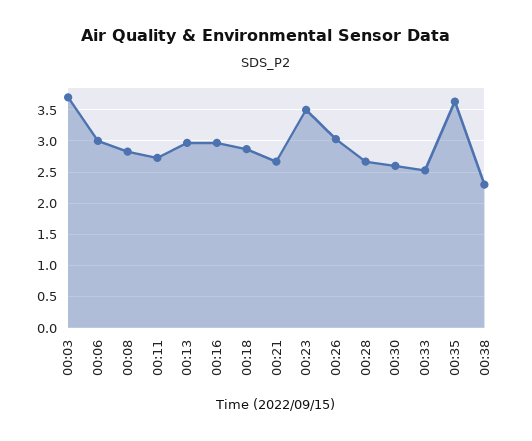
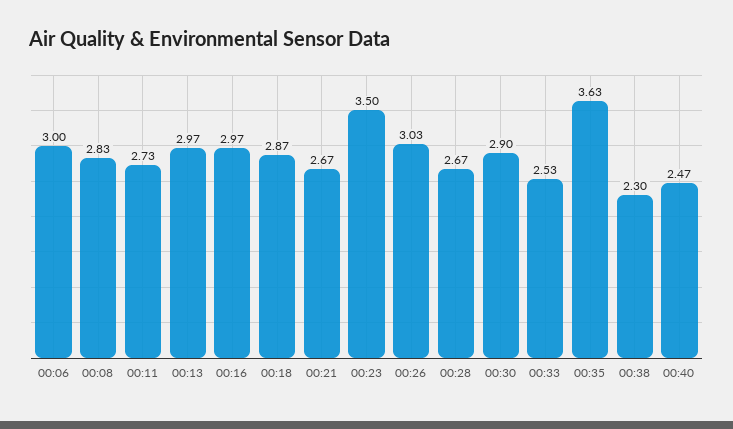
00:03: 3.7 -> none
00:30: 2.6 -> 2.9
00:40: none -> 2.47

